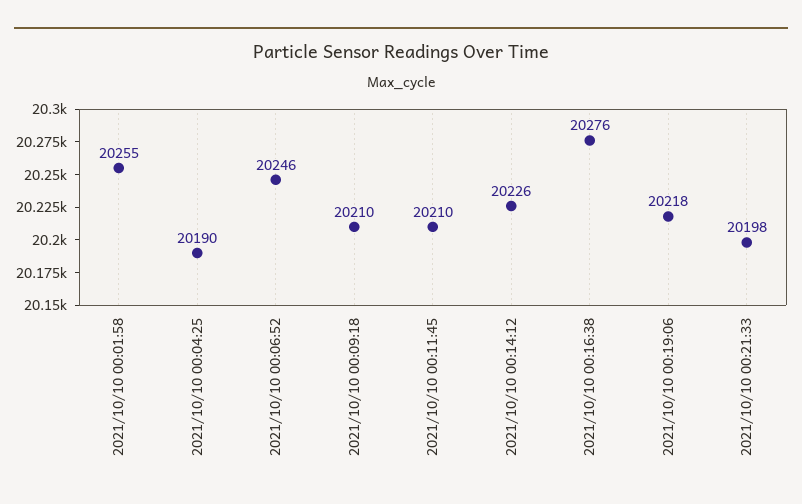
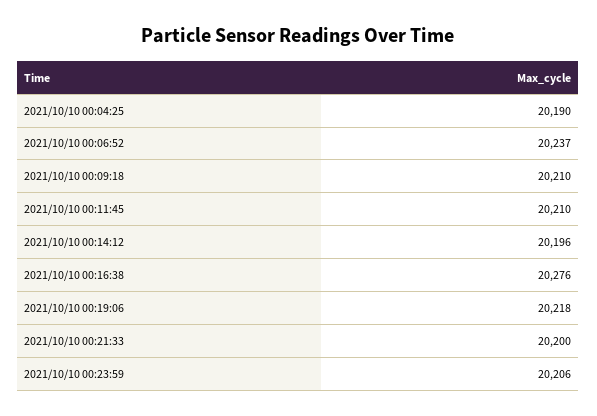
2021/10/10 00:01:58: 20255 -> none
2021/10/10 00:06:52: 20246 -> 20237
2021/10/10 00:14:12: 20226 -> 20196
2021/10/10 00:21:33: 20198 -> 20200
2021/10/10 00:23:59: none -> 20206

